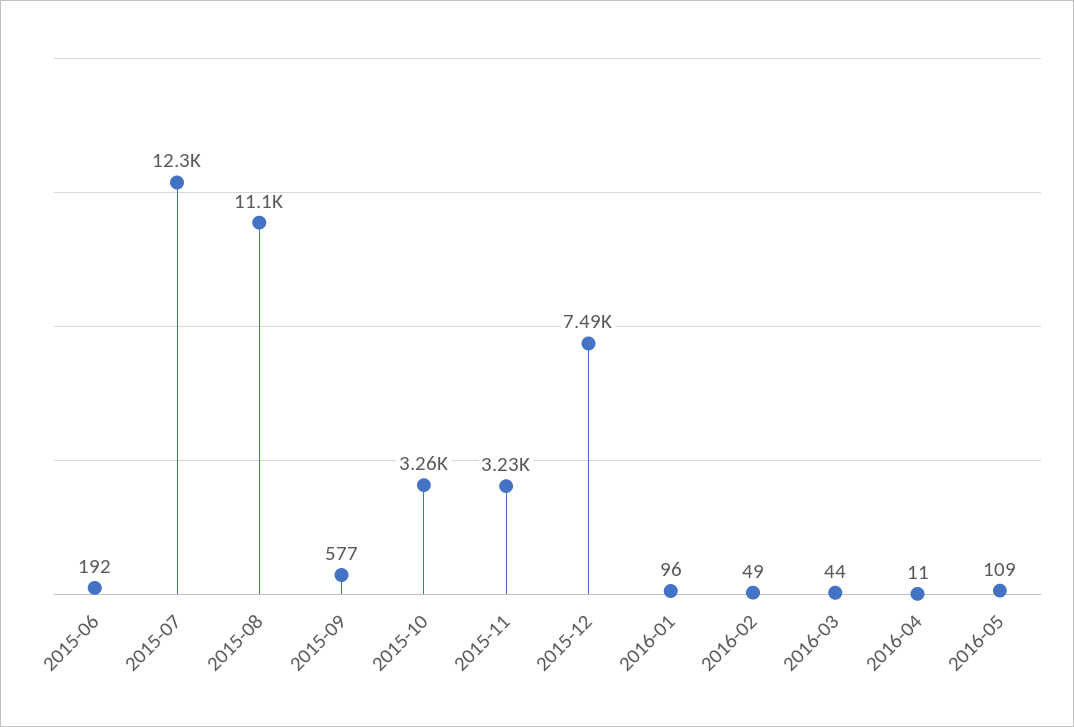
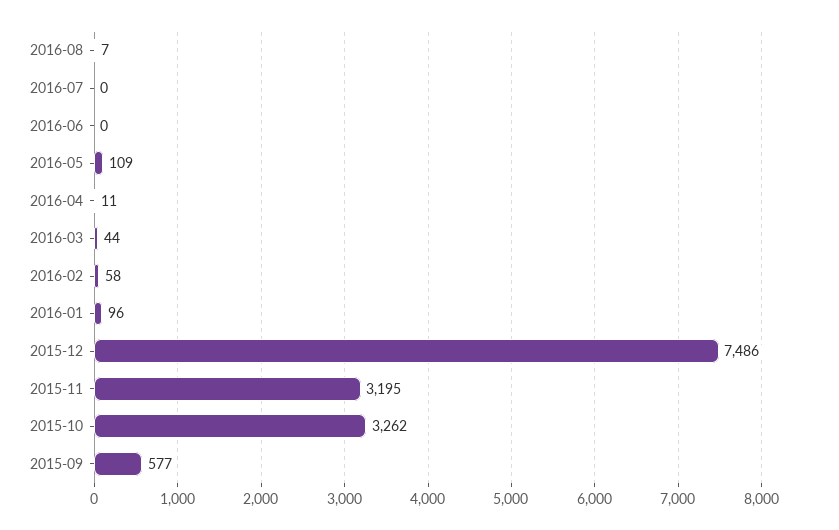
2015-06: 192 -> none
2015-07: 12300 -> none
2015-08: 11100 -> none
2015-11: 3230 -> 3195
2016-02: 49 -> 58
2016-08: none -> 7
2016-07: none -> 0
2016-06: none -> 0

